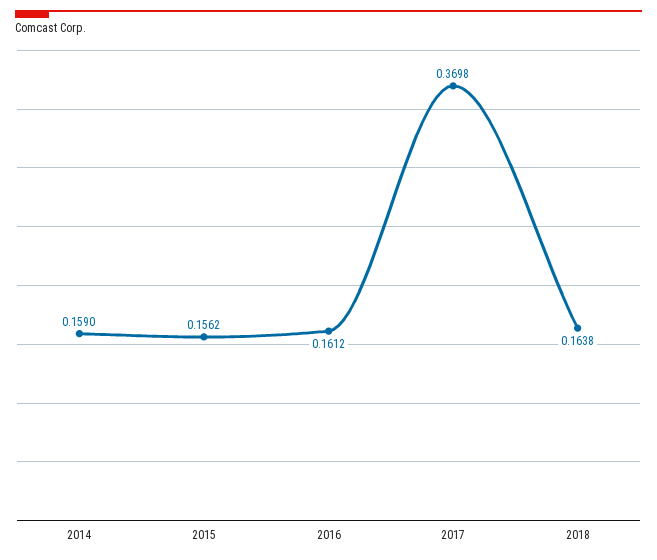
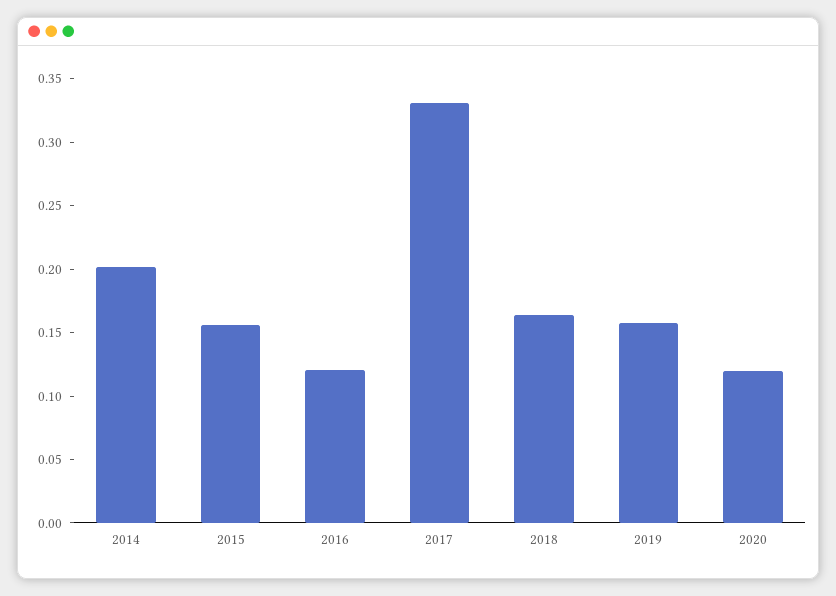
2014: 0.159 -> 0.2
2016: 0.1612 -> 0.12
2017: 0.3698 -> 0.33
2019: none -> 0.16
2020: none -> 0.12

